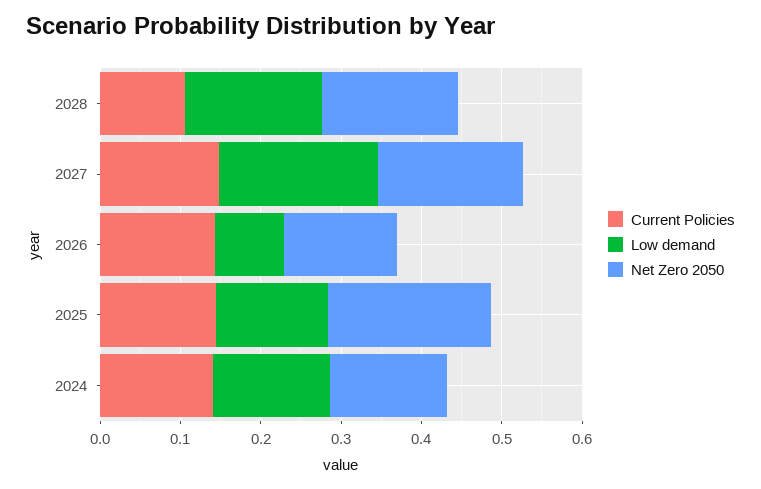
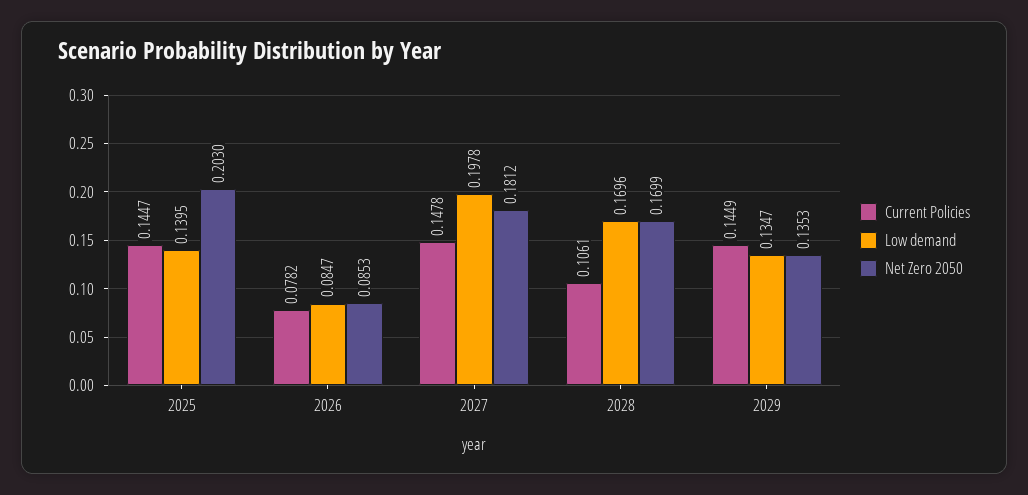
Current Policies, 2026: 0.14 -> 0.0782
Net Zero 2050, 2026: 0.14 -> 0.0853
Current Policies, 2024: 0.14 -> none
Low demand, 2024: 0.14 -> none
Net Zero 2050, 2024: 0.14 -> none
Current Policies, 2029: none -> 0.1449
Low demand, 2029: none -> 0.1347
Net Zero 2050, 2029: none -> 0.1353

